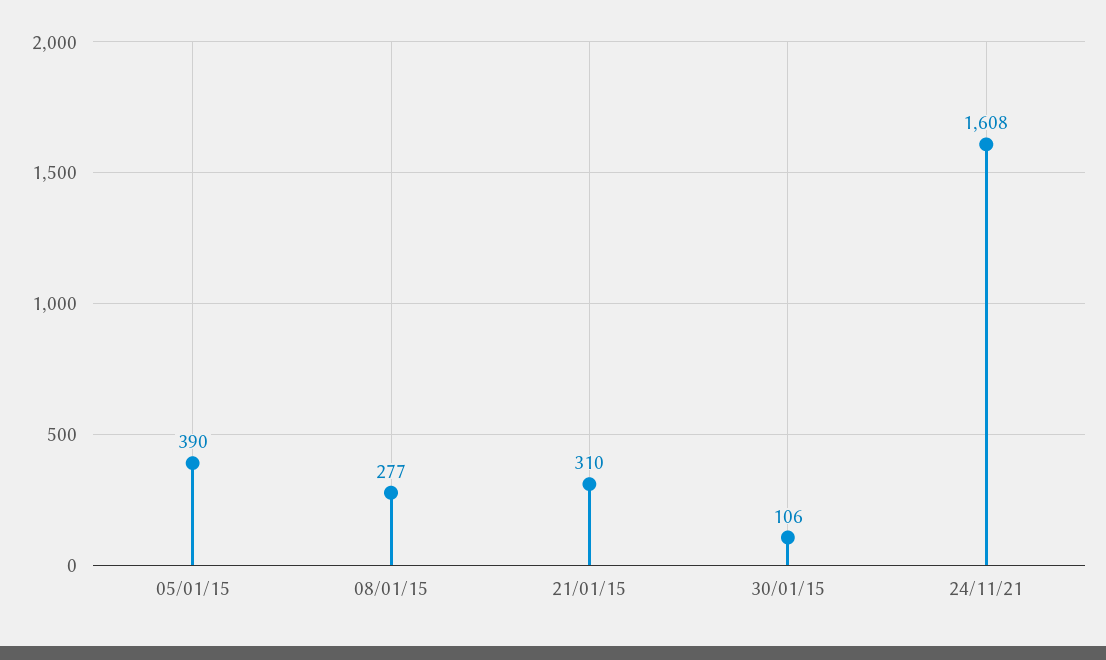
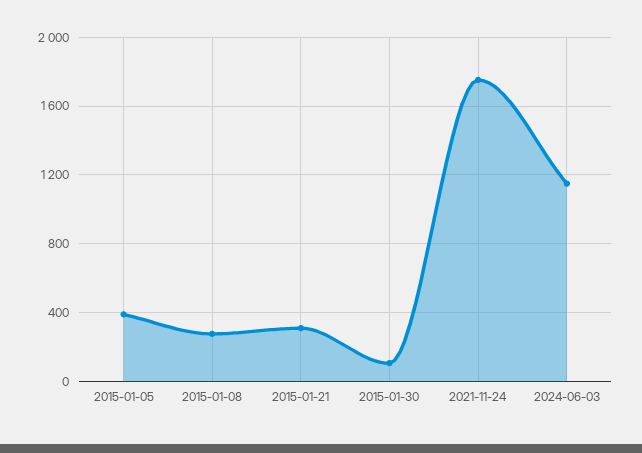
24/11/21: 1608 -> 1750
2024-06-03: none -> 1150

